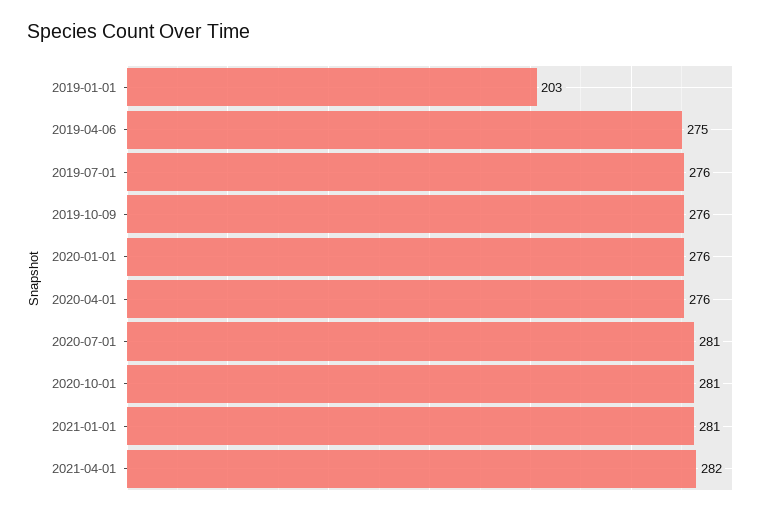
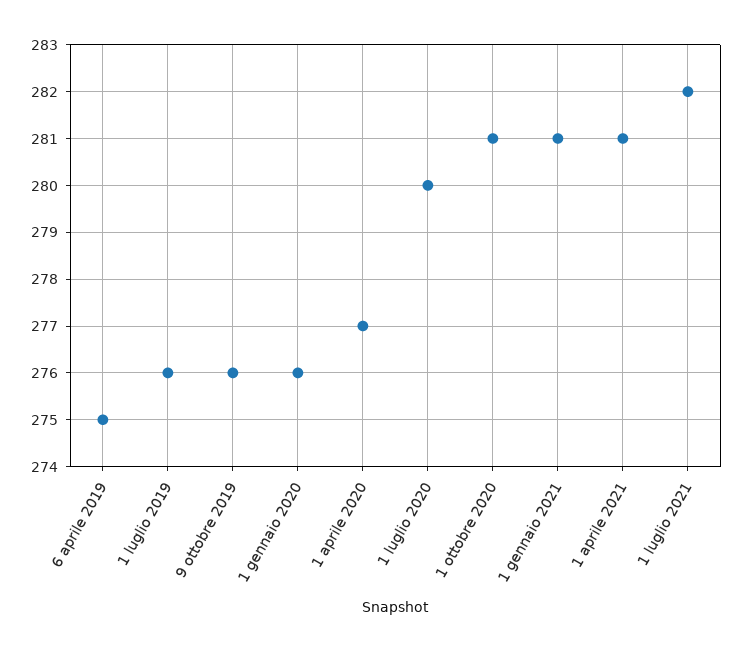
2019-01-01: 203 -> none
2020-04-01: 276 -> 277
2020-07-01: 281 -> 280
2021-04-01: 282 -> 281
1 luglio 2021: none -> 282

